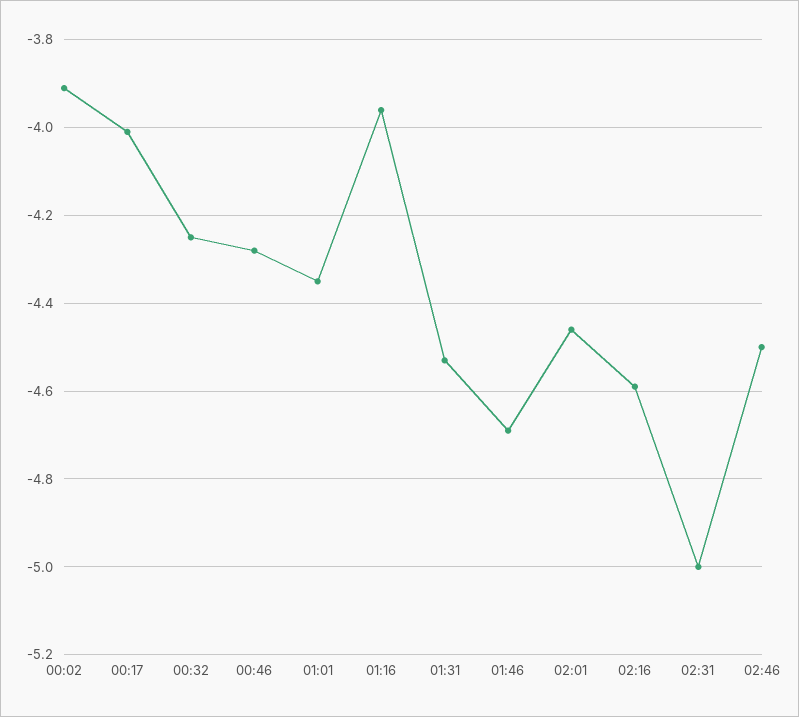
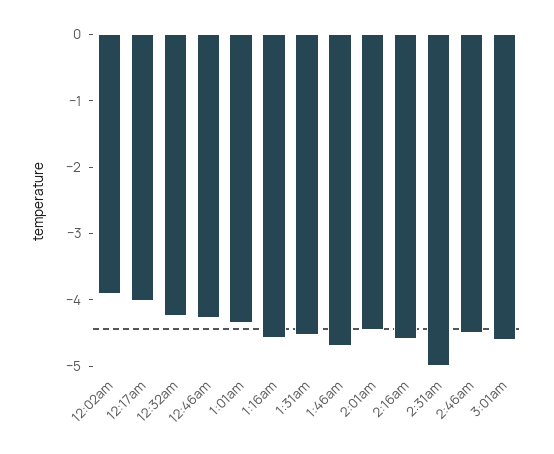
01:16: -3.95 -> -4.6
3:01am: none -> -4.6

